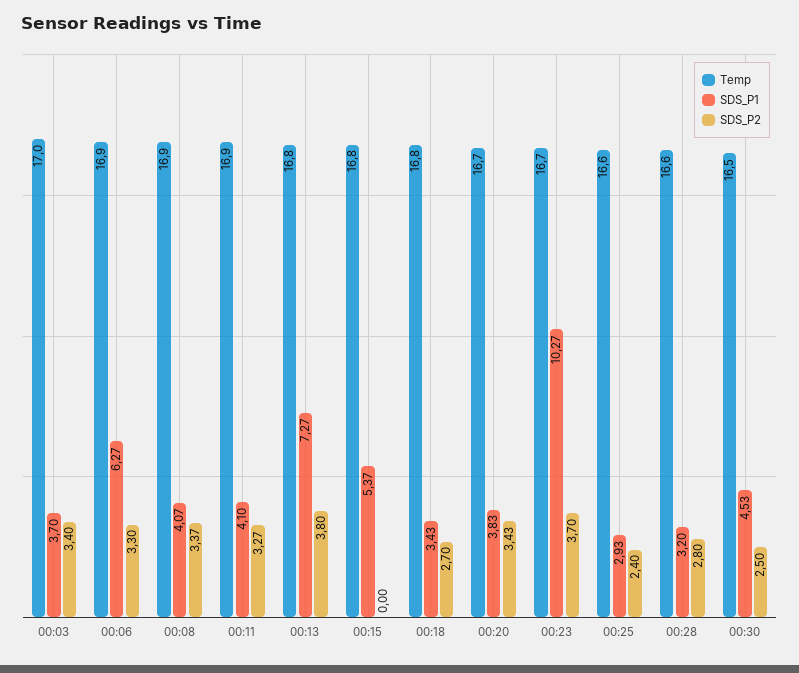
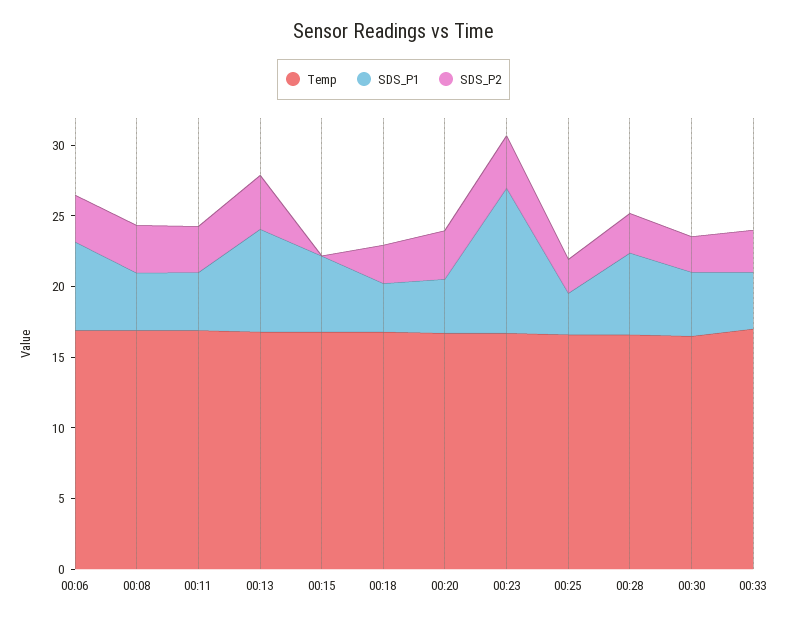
Temp, 00:03: 17 -> none
SDS_P1, 00:03: 3.7 -> none
SDS_P2, 00:03: 3.4 -> none
SDS_P1, 00:28: 3.2 -> 6
Temp, 00:33: none -> 17
SDS_P1, 00:33: none -> 4
SDS_P2, 00:33: none -> 3

